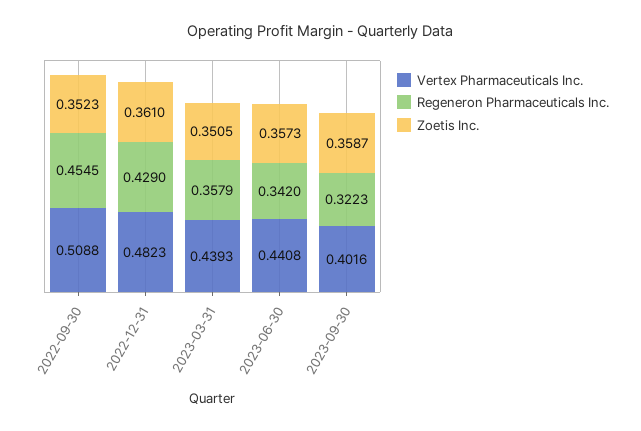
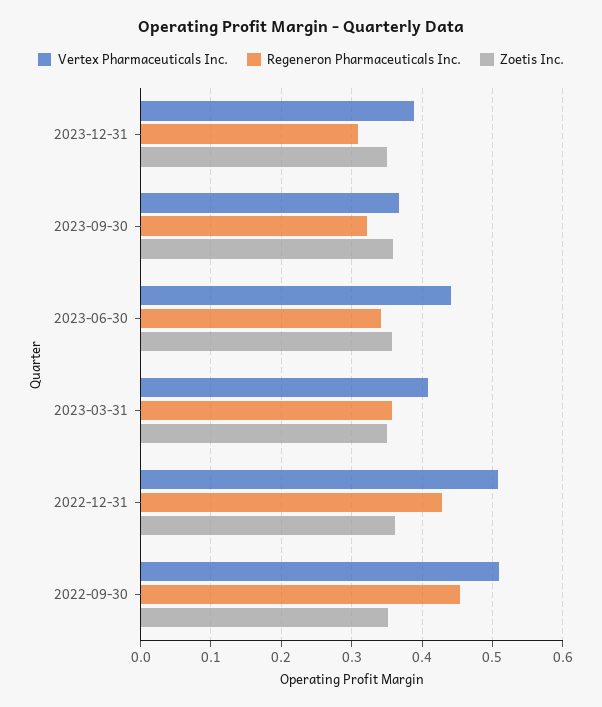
Vertex Pharmaceuticals Inc., 2022-12-31: 0.4823 -> 0.51
Vertex Pharmaceuticals Inc., 2023-03-31: 0.4393 -> 0.41
Vertex Pharmaceuticals Inc., 2023-09-30: 0.4016 -> 0.37
Vertex Pharmaceuticals Inc., 2023-12-31: none -> 0.39
Regeneron Pharmaceuticals Inc., 2023-12-31: none -> 0.31
Zoetis Inc., 2023-12-31: none -> 0.35

